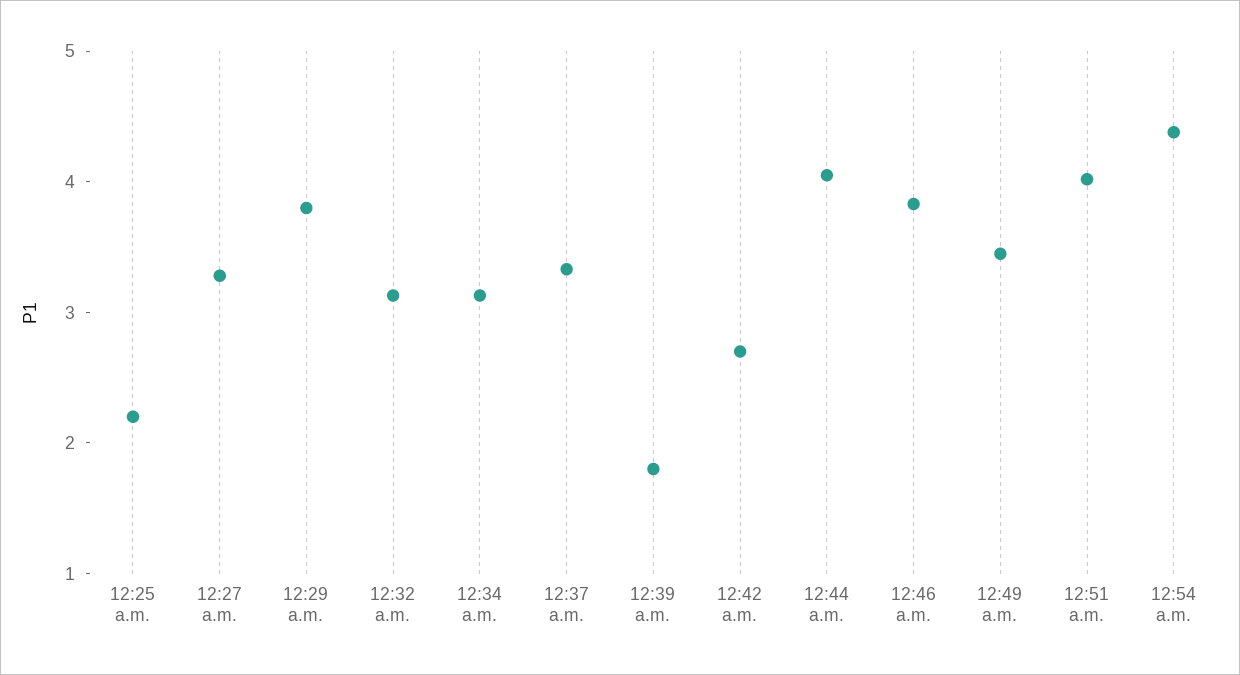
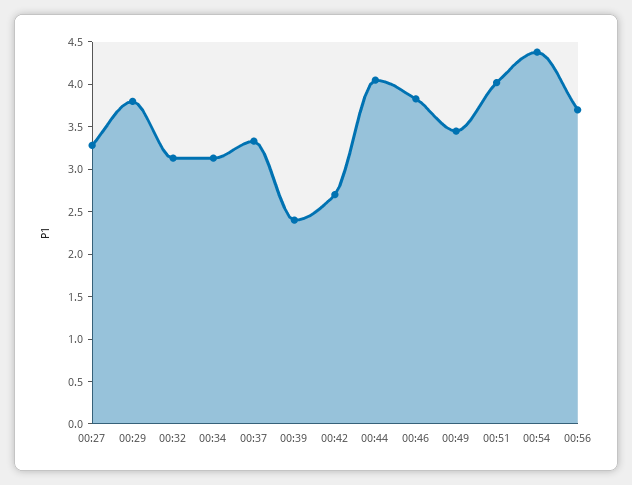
12:25 a.m.: 2.2 -> none
12:39 a.m.: 1.8 -> 2.4
00:56: none -> 3.7

